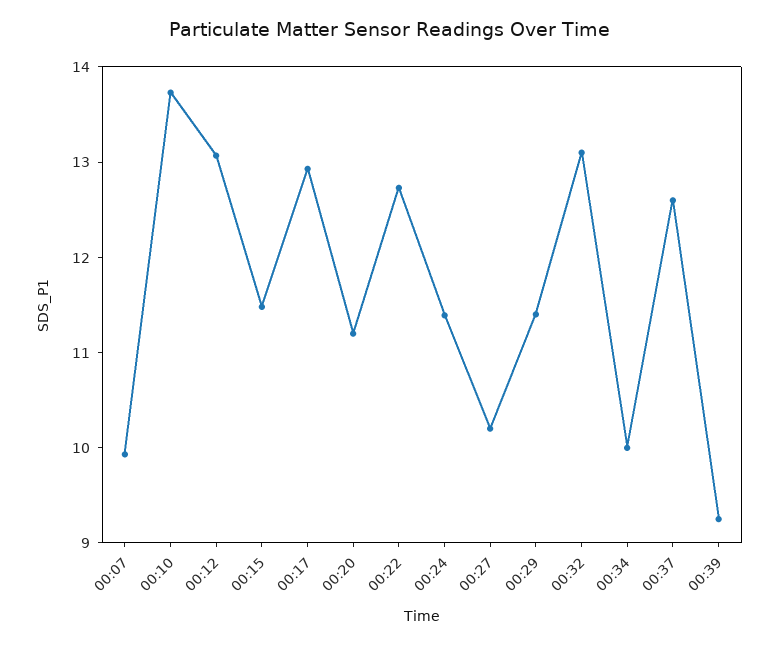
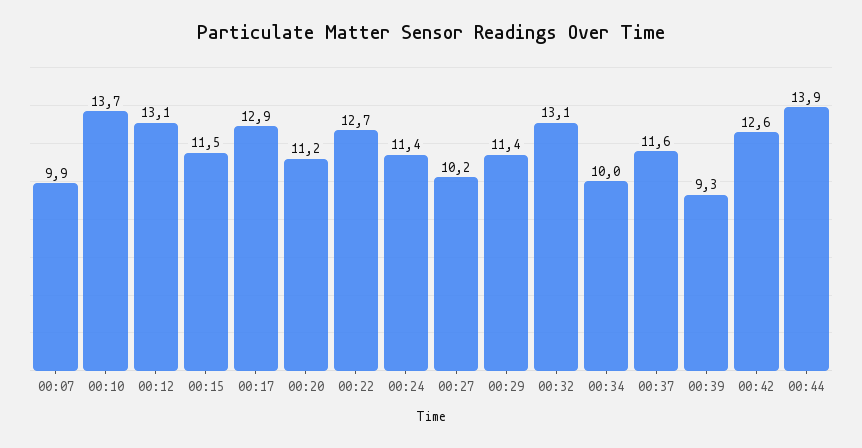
00:37: 12.6 -> 11.6
00:42: none -> 12.6
00:44: none -> 13.9

